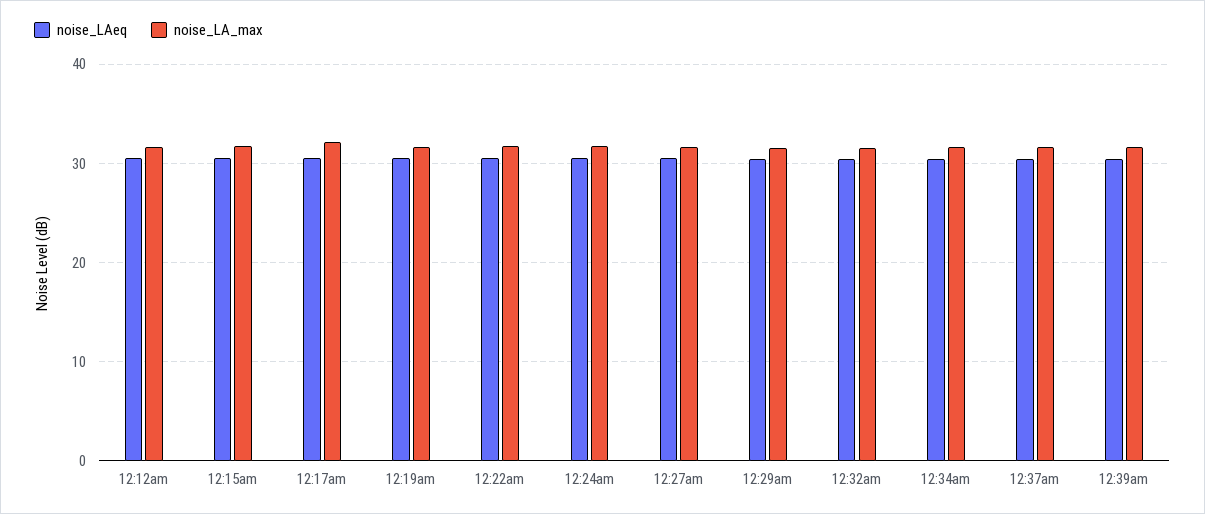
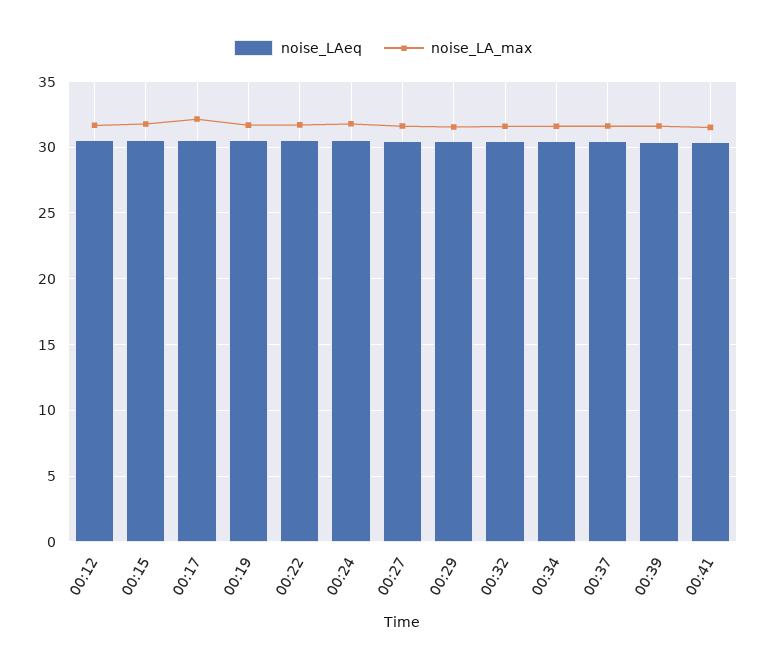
noise_LAeq, 00:41: none -> 30.5
noise_LA_max, 00:41: none -> 31.5

